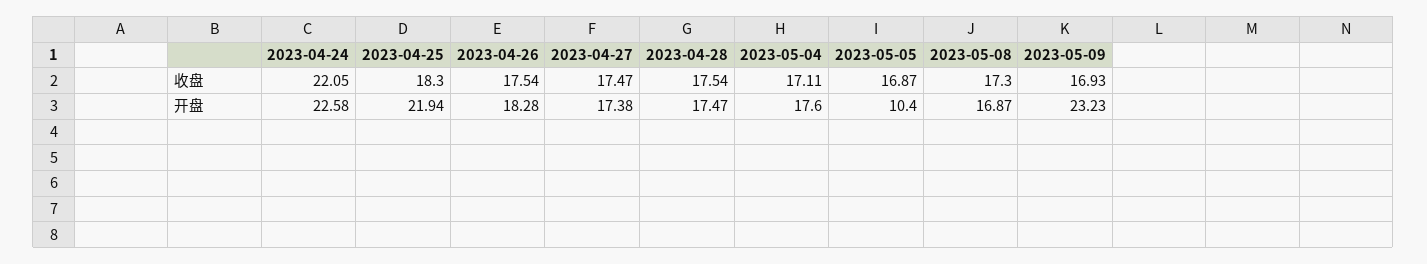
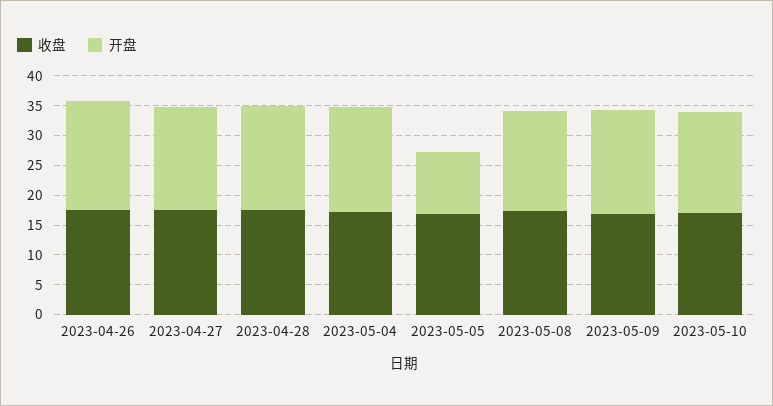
收盘, 2023-04-24: 22.05 -> none
收盘, 2023-04-25: 18.3 -> none
开盘, 2023-04-24: 22.58 -> none
开盘, 2023-04-25: 21.94 -> none
开盘, 2023-05-09: 23.23 -> 17.5
收盘, 2023-05-10: none -> 17.5
开盘, 2023-05-10: none -> 17.5

